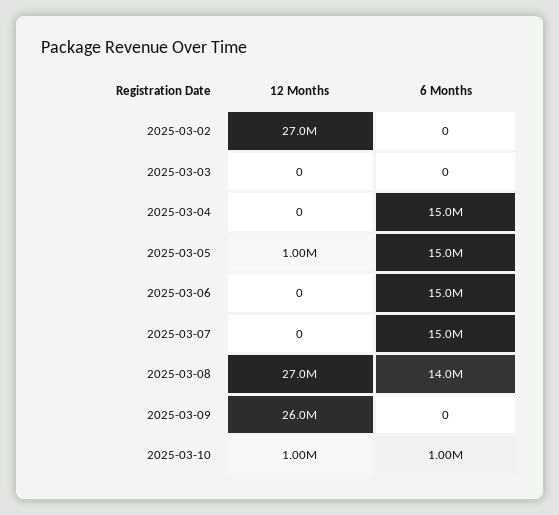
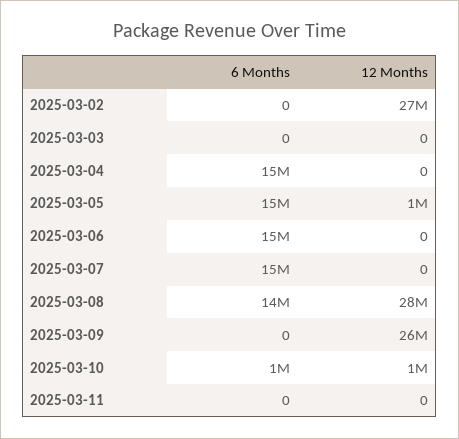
12 Months, 2025-03-08: 27000000 -> 28000000
6 Months, 2025-03-11: none -> 0
12 Months, 2025-03-11: none -> 0

